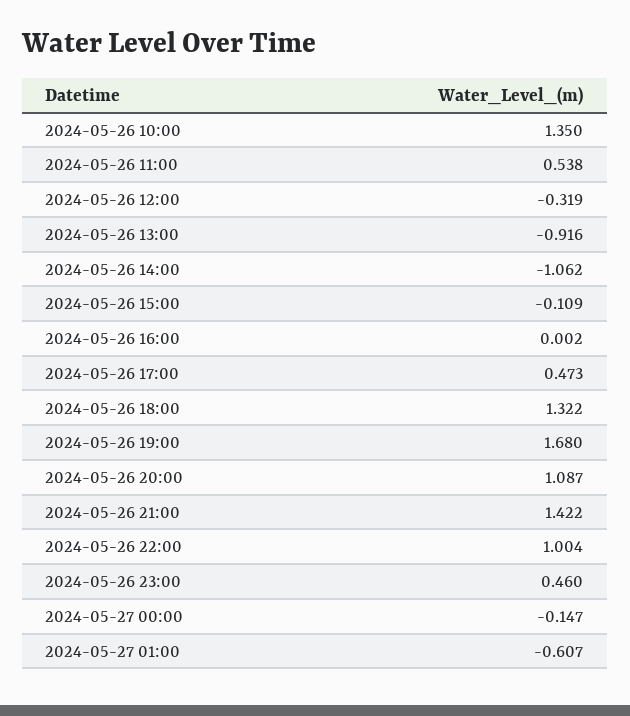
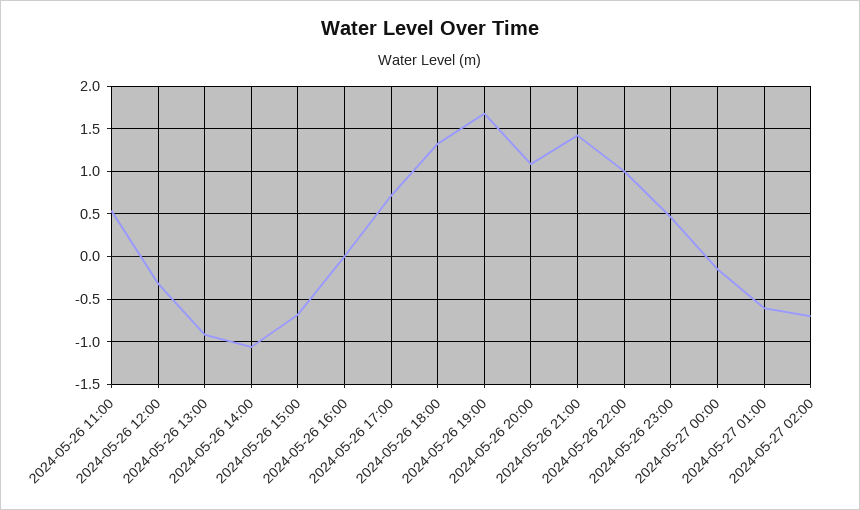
2024-05-26 10:00: 1.35 -> none
2024-05-26 15:00: -0.109 -> -0.7
2024-05-26 17:00: 0.473 -> 0.7
2024-05-27 02:00: none -> -0.7

